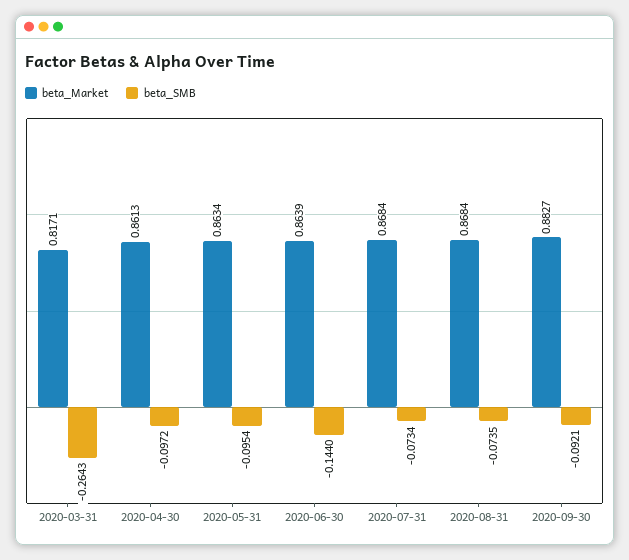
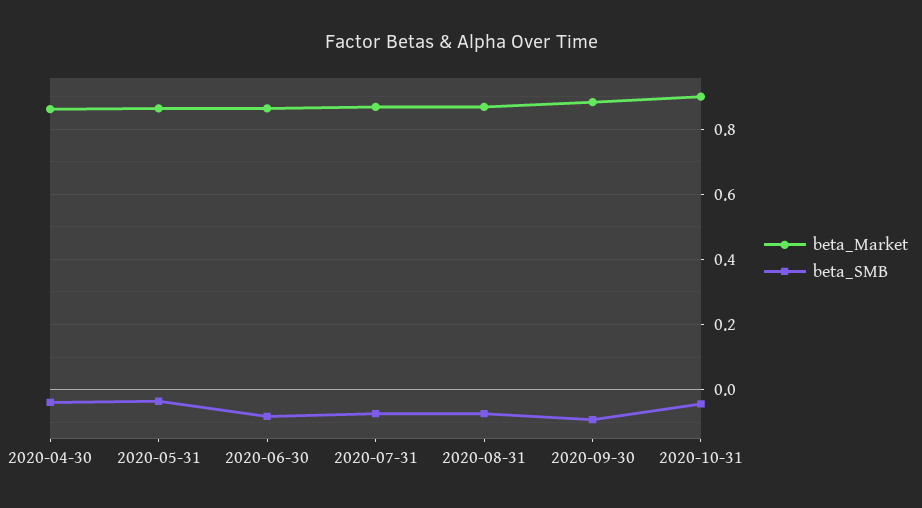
beta_Market, 2020-03-31: 0.8171 -> none
beta_SMB, 2020-03-31: -0.2643 -> none
beta_SMB, 2020-04-30: -0.0972 -> -0.04
beta_SMB, 2020-05-31: -0.0954 -> -0.04
beta_SMB, 2020-06-30: -0.144 -> -0.08
beta_Market, 2020-10-31: none -> 0.9
beta_SMB, 2020-10-31: none -> -0.04

